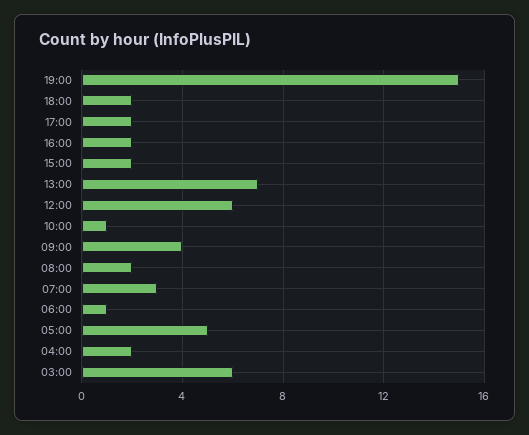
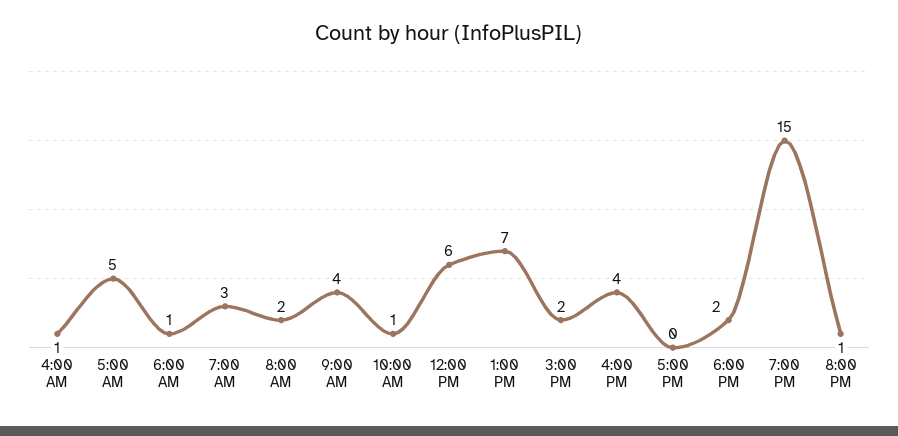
17:00: 2 -> 0
16:00: 2 -> 4
04:00: 2 -> 1
03:00: 6 -> none
8:00 PM: none -> 1

